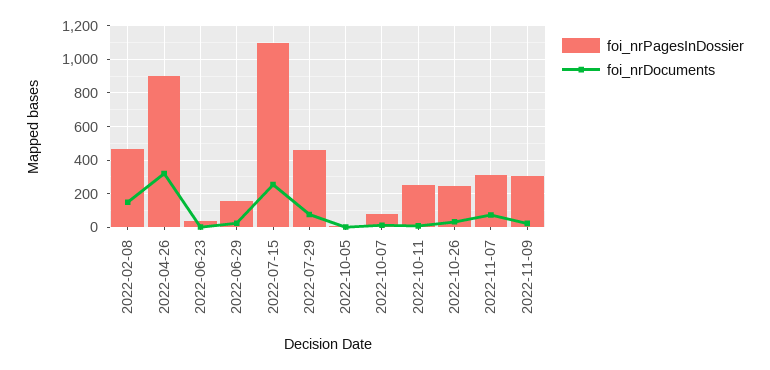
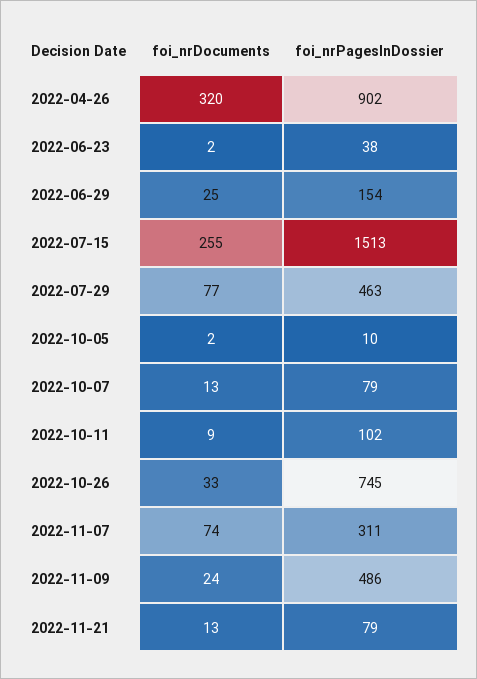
foi_nrPagesInDossier, 2022-02-08: 450 -> none
foi_nrDocuments, 2022-02-08: 150 -> none
foi_nrPagesInDossier, 2022-07-15: 1100 -> 1513
foi_nrPagesInDossier, 2022-10-11: 250 -> 102
foi_nrPagesInDossier, 2022-10-26: 250 -> 745
foi_nrPagesInDossier, 2022-11-09: 300 -> 486
foi_nrDocuments, 2022-11-21: none -> 13
foi_nrPagesInDossier, 2022-11-21: none -> 79

